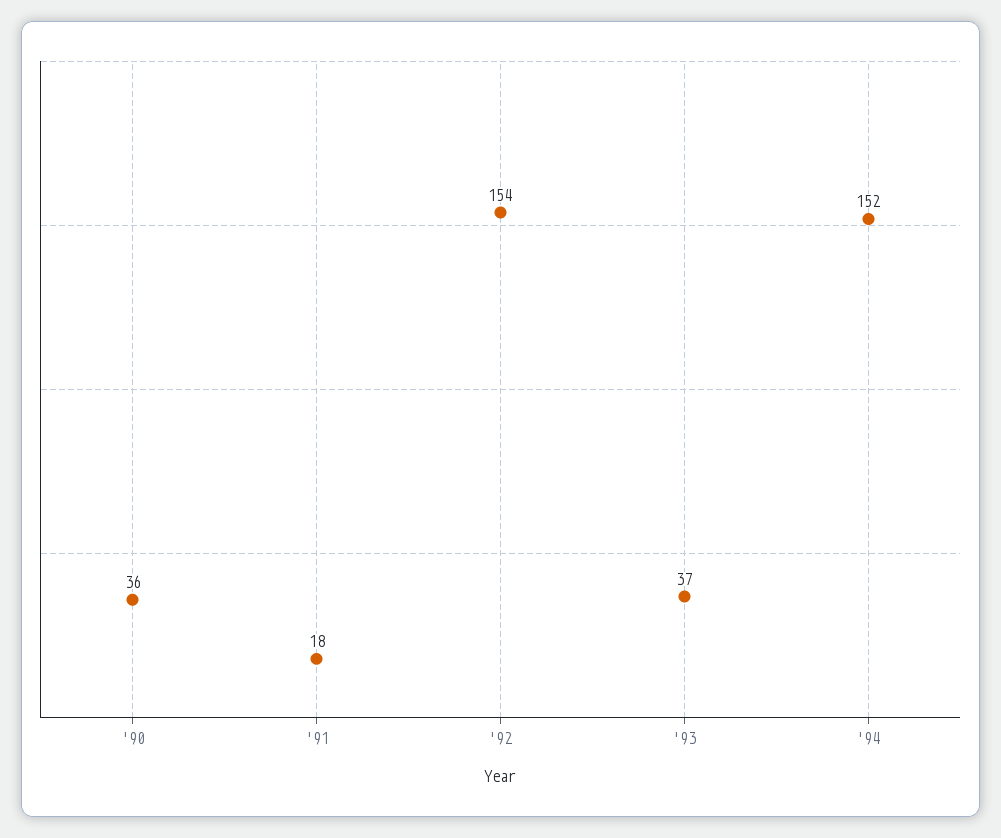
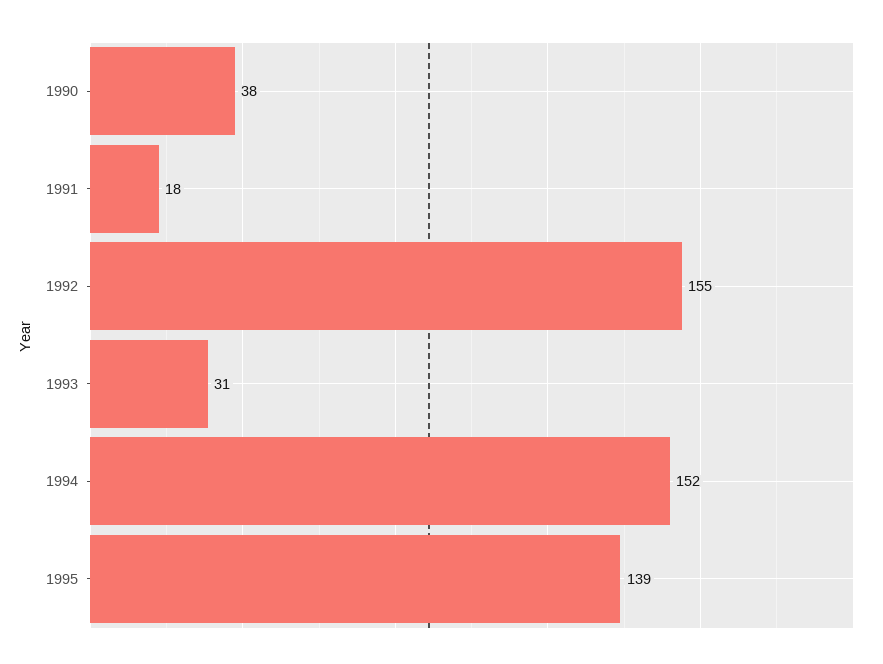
'90: 36 -> 38
'92: 154 -> 155
'93: 37 -> 31
1995: none -> 139

